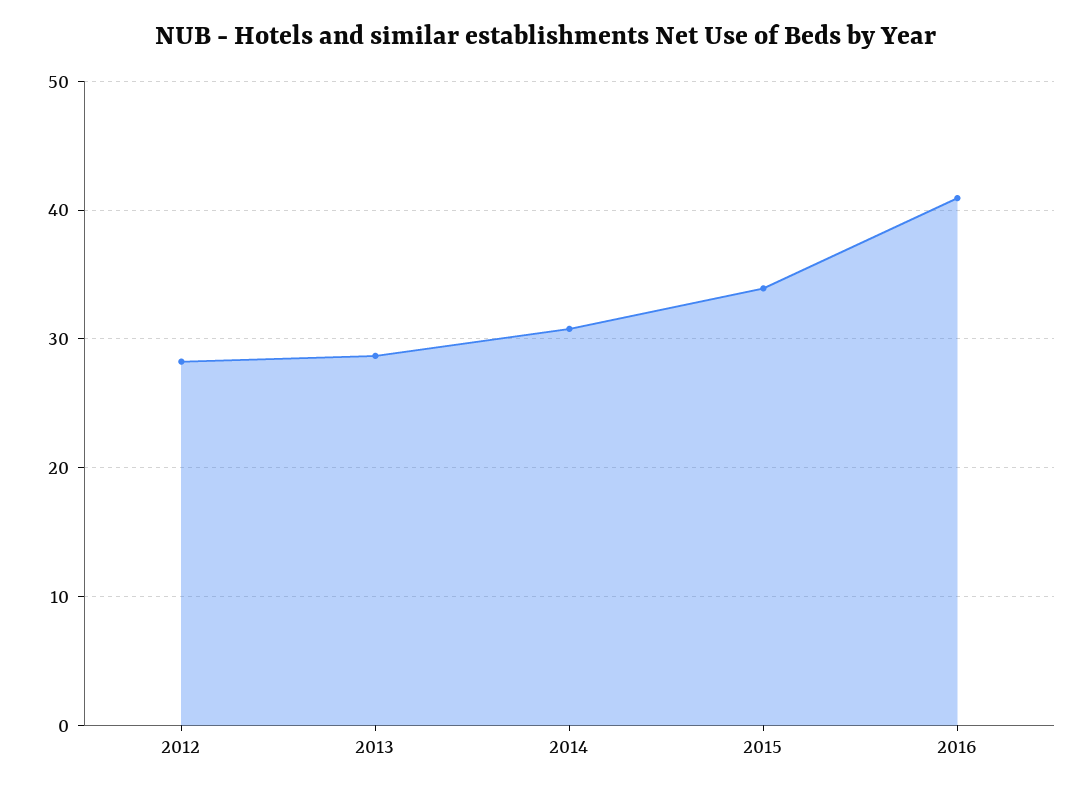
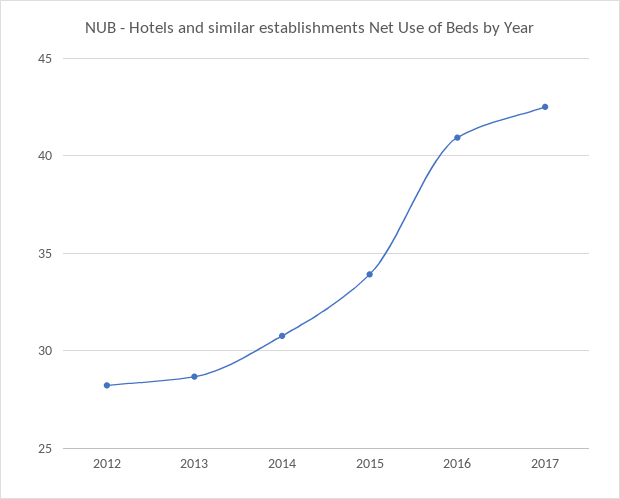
2017: none -> 42.5

